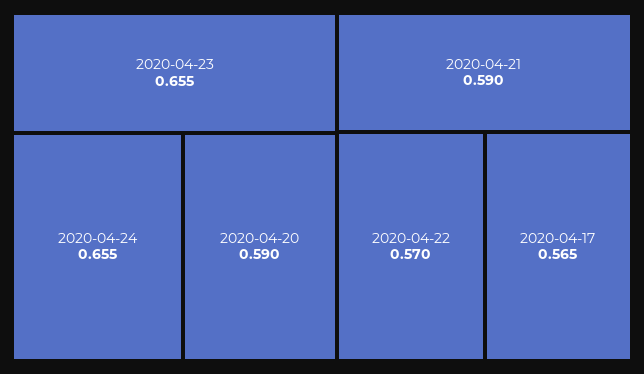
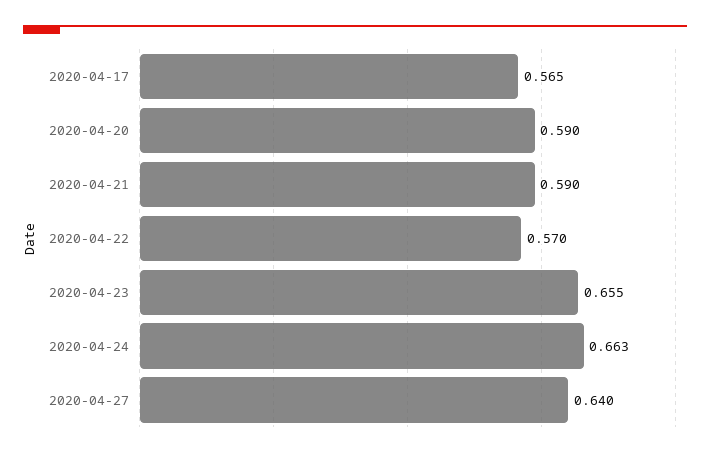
2020-04-24: 0.655 -> 0.663
2020-04-27: none -> 0.64

